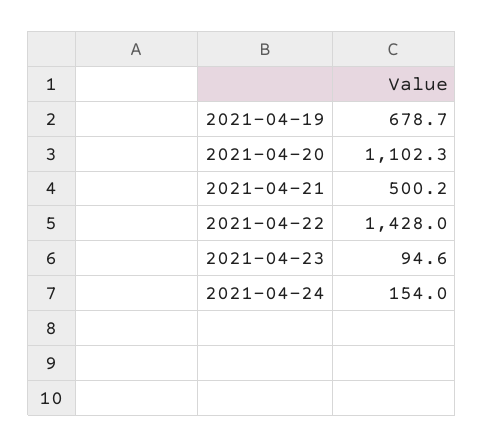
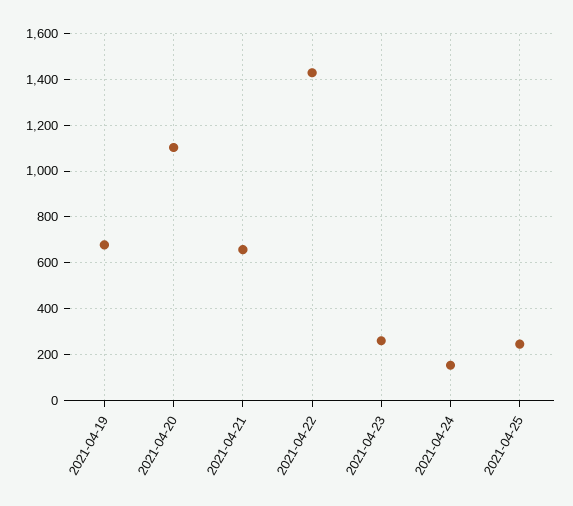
2021-04-21: 500.2 -> 650
2021-04-23: 94.6 -> 250
2021-04-25: none -> 250

